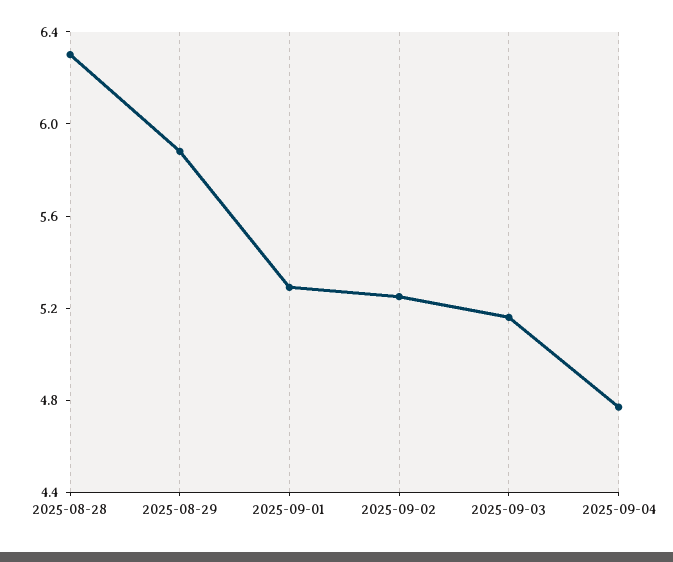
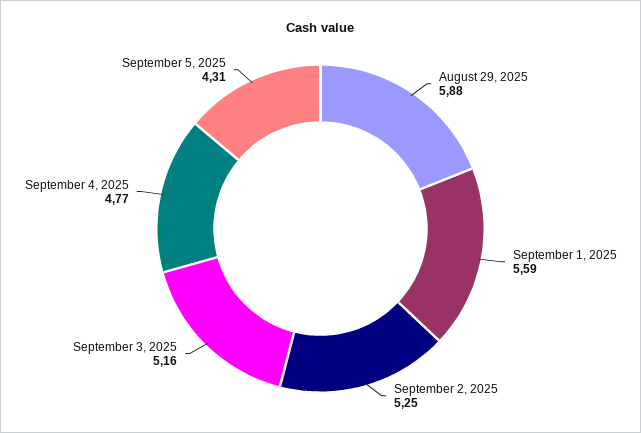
2025-08-28: 6.3 -> none
2025-09-01: 5.3 -> 5.59
September 5, 2025: none -> 4.31

